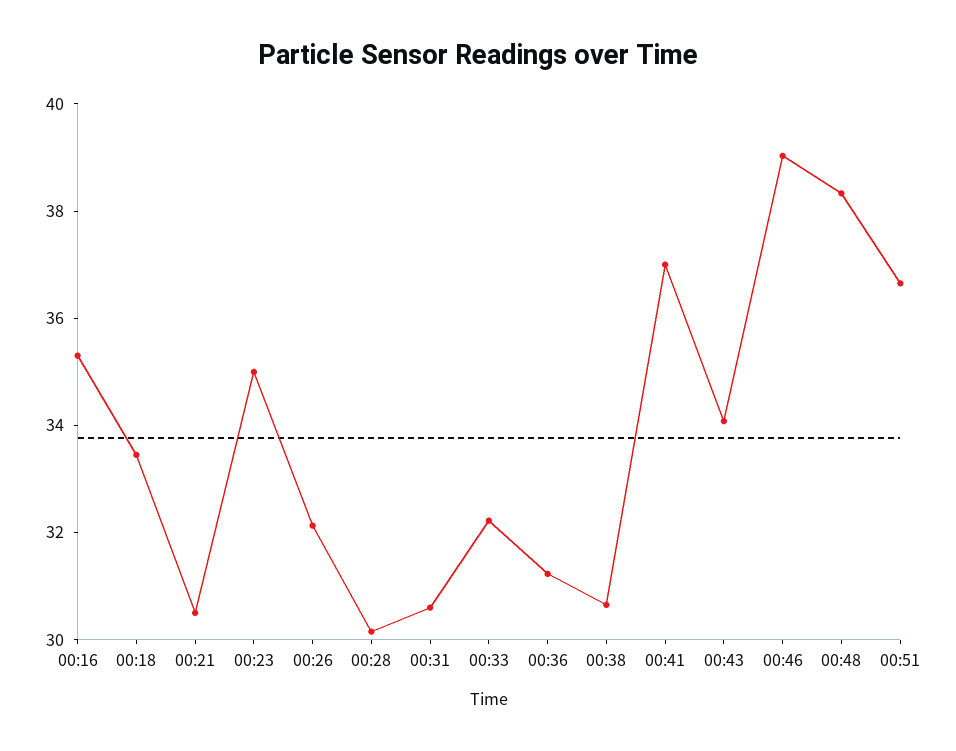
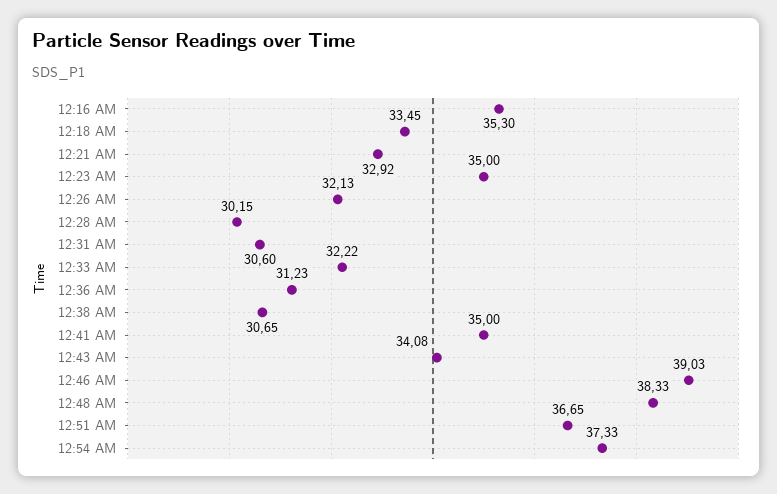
00:21: 30.5 -> 32.92
00:41: 37 -> 35
12:54 AM: none -> 37.33

